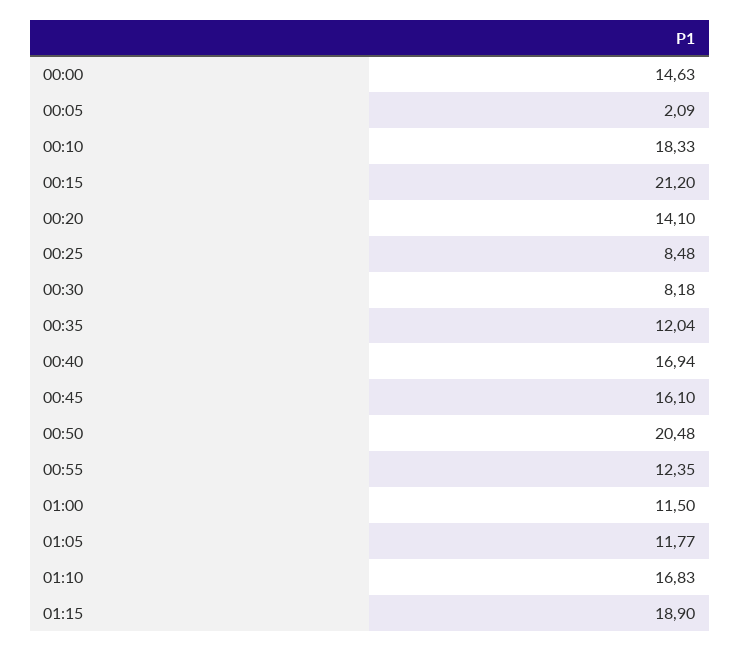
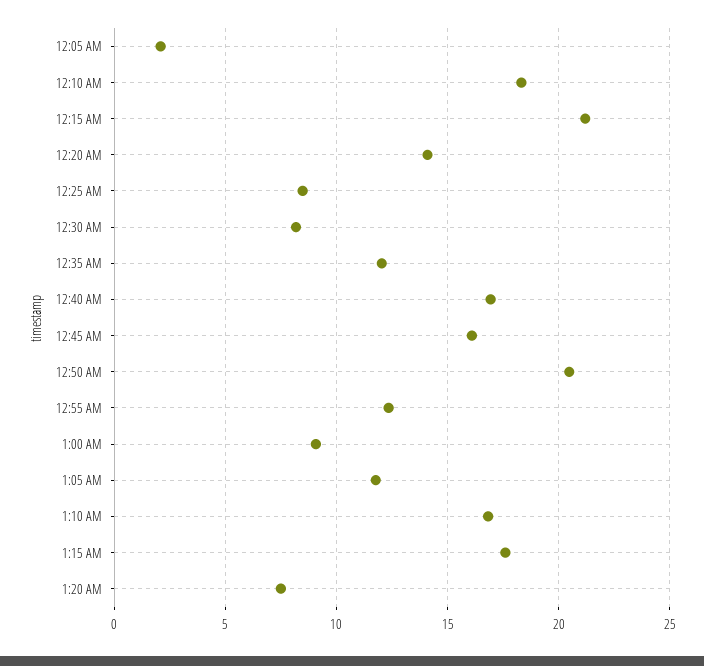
00:00: 14.63 -> none
01:00: 11.5 -> 9
01:15: 18.9 -> 17.5
1:20 AM: none -> 7.5

